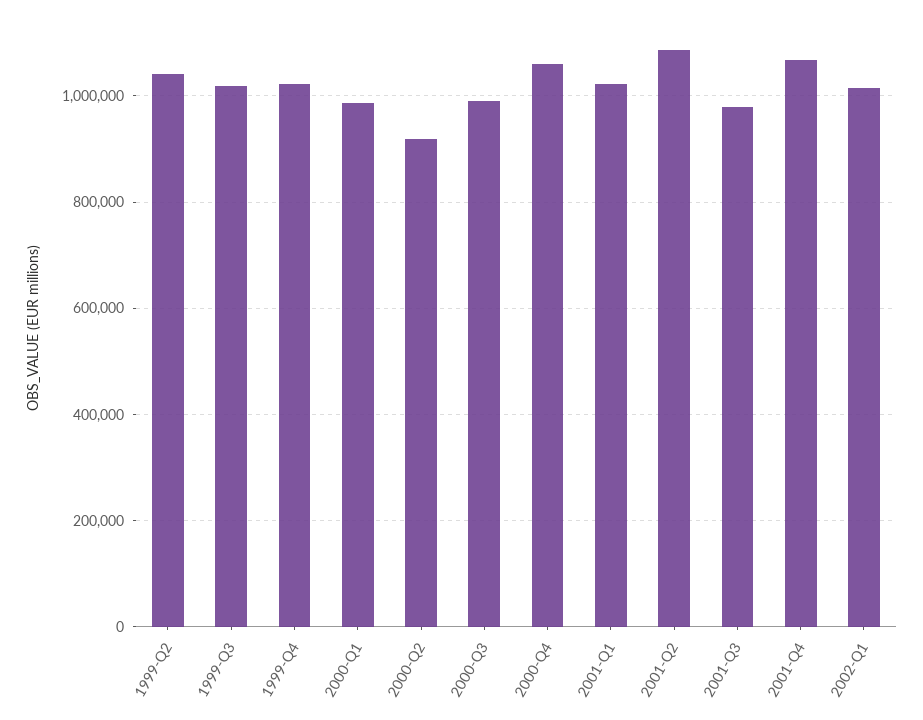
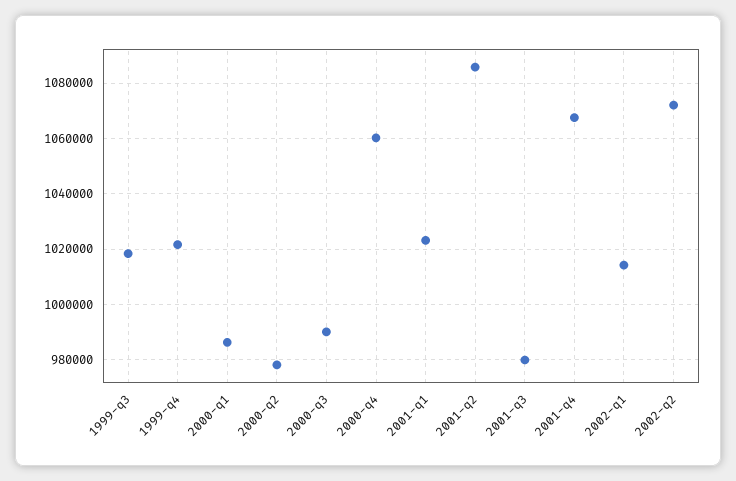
1999-Q2: 1040000 -> none
2000-Q2: 920000 -> 977500
2002-q2: none -> 1072500

